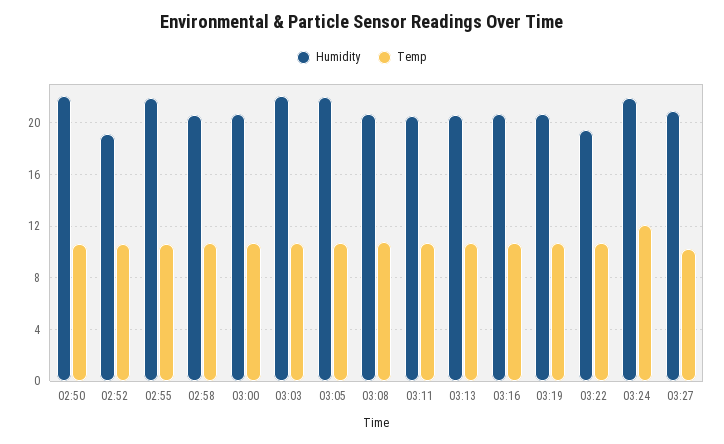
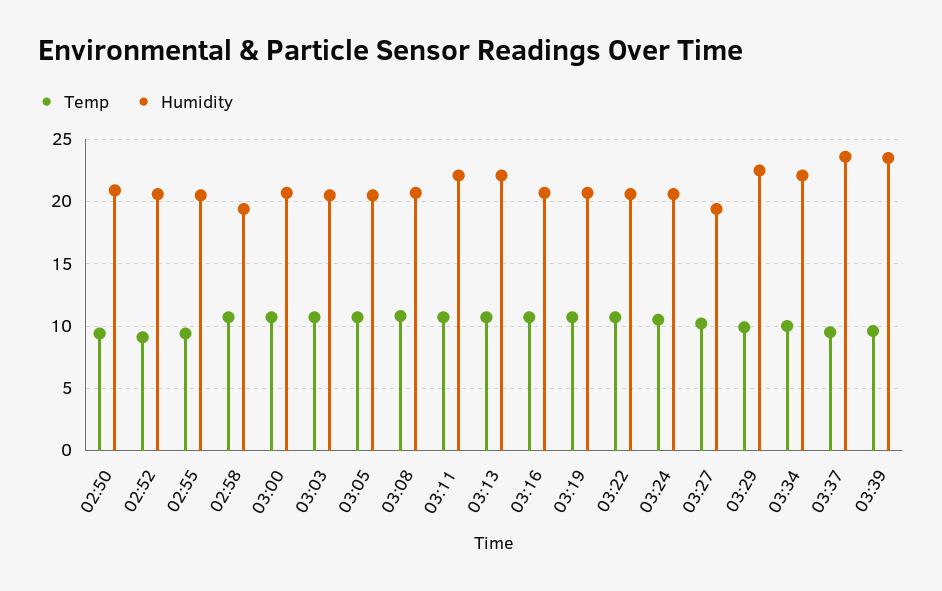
Humidity, 02:50: 22 -> 21
Temp, 02:50: 10.5 -> 9.5
Humidity, 02:52: 19 -> 20.5
Temp, 02:52: 10.5 -> 9
Humidity, 02:55: 22 -> 20.5
Temp, 02:55: 10.5 -> 9.5
Humidity, 02:58: 20.5 -> 19.5
Humidity, 03:03: 22 -> 20.5
Humidity, 03:05: 22 -> 20.5
Humidity, 03:11: 20.5 -> 22
Humidity, 03:13: 20.5 -> 22
Humidity, 03:22: 19.5 -> 20.5
Humidity, 03:24: 22 -> 20.5
Temp, 03:24: 12 -> 10.5
Humidity, 03:27: 21 -> 19.5
Temp, 03:29: none -> 10
Humidity, 03:29: none -> 22.5
Temp, 03:34: none -> 10
Humidity, 03:34: none -> 22
Temp, 03:37: none -> 9.5
Humidity, 03:37: none -> 23.5
Temp, 03:39: none -> 9.5
Humidity, 03:39: none -> 23.5

